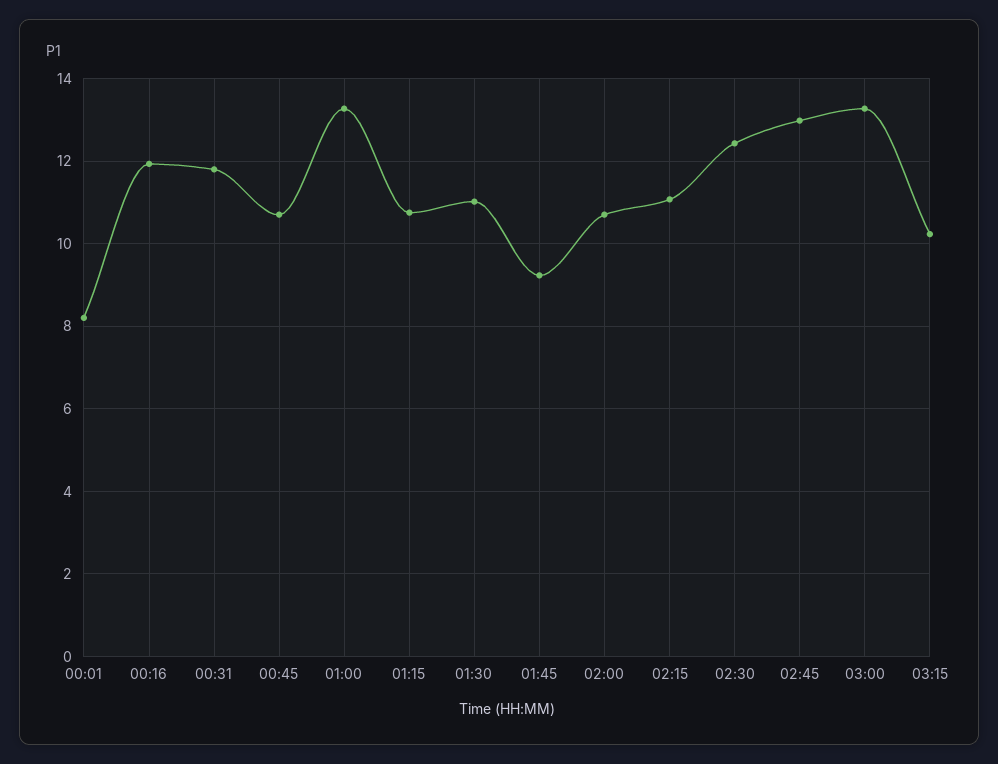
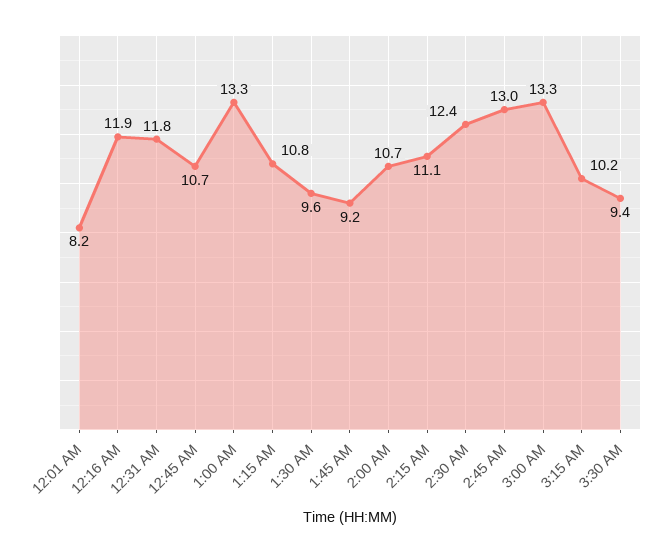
01:30: 11 -> 9.6
3:30 AM: none -> 9.4

